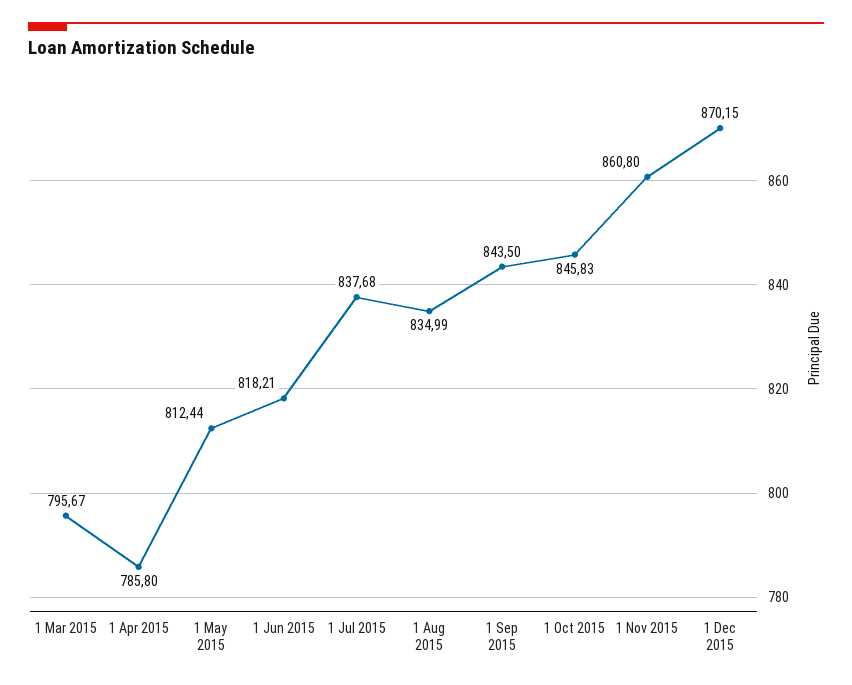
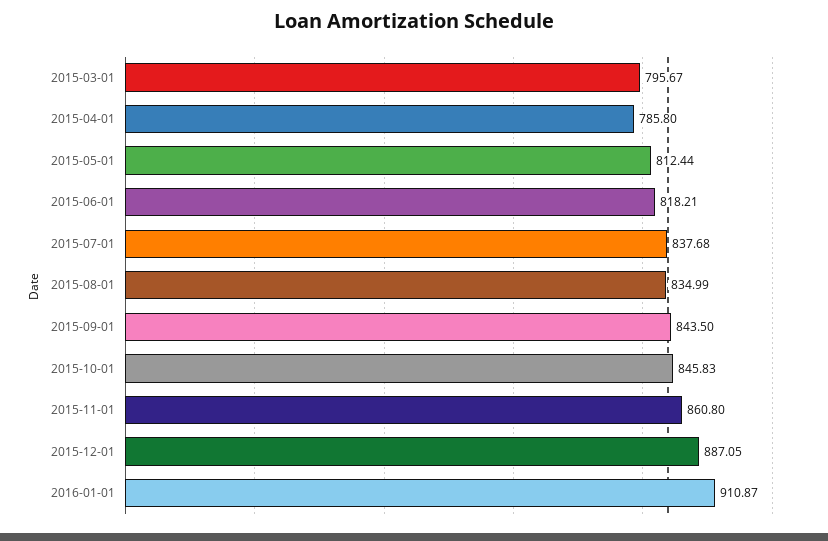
1 Dec 2015: 870.15 -> 887.05
2016-01-01: none -> 910.87

